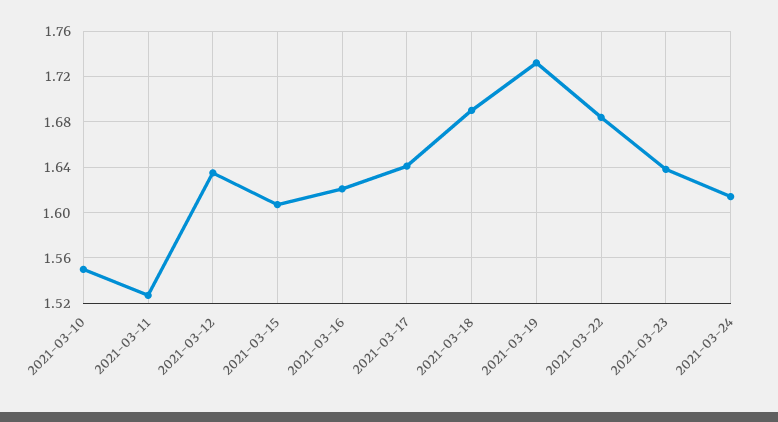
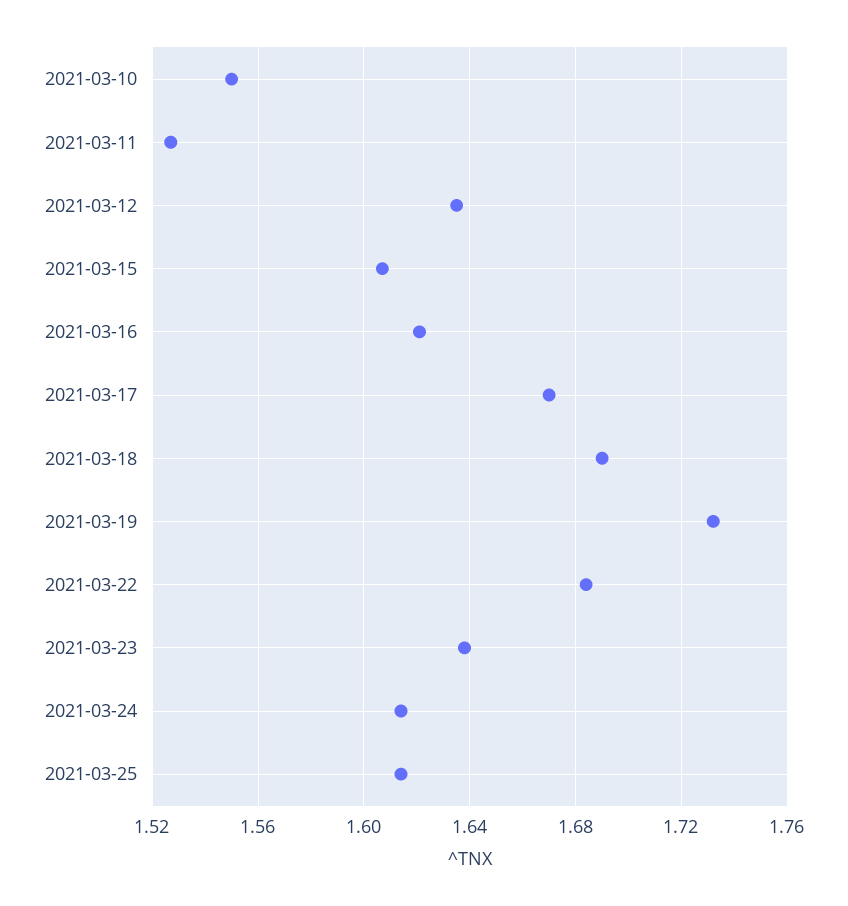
2021-03-17: 1.64 -> 1.67
2021-03-25: none -> 1.615

